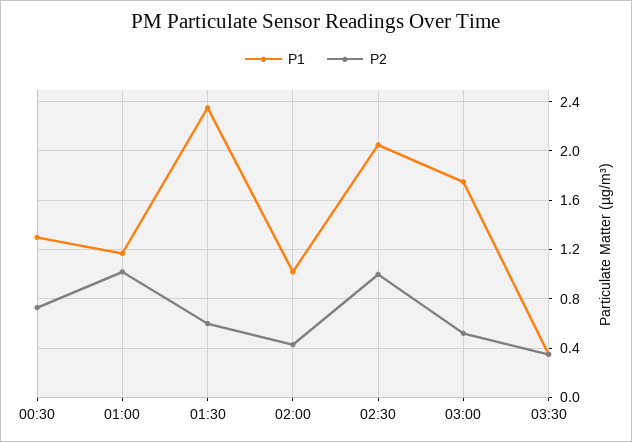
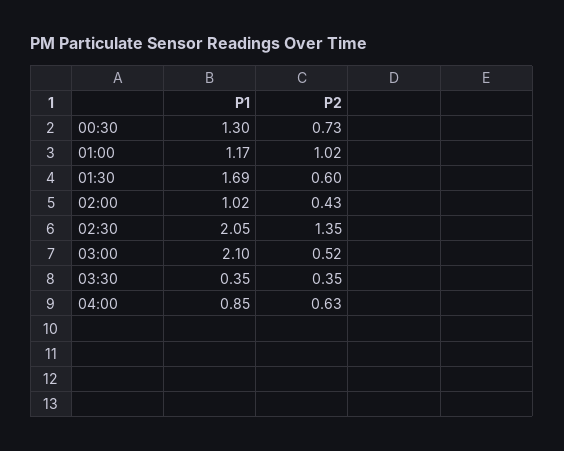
P1, 01:30: 2.35 -> 1.69
P2, 02:30: 1 -> 1.35
P1, 03:00: 1.75 -> 2.1
P1, 04:00: none -> 0.85
P2, 04:00: none -> 0.63

